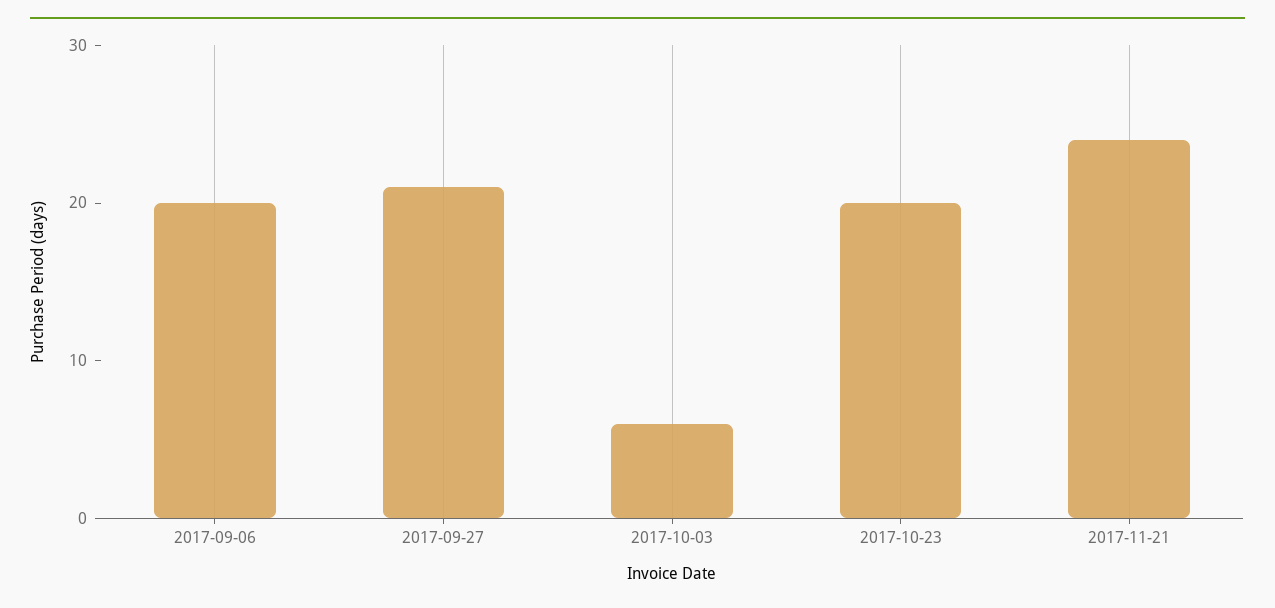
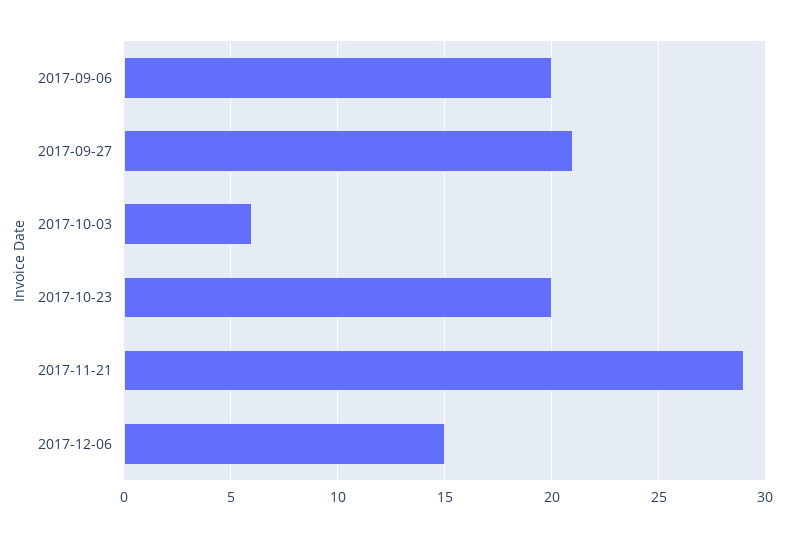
2017-11-21: 24 -> 29
2017-12-06: none -> 15

